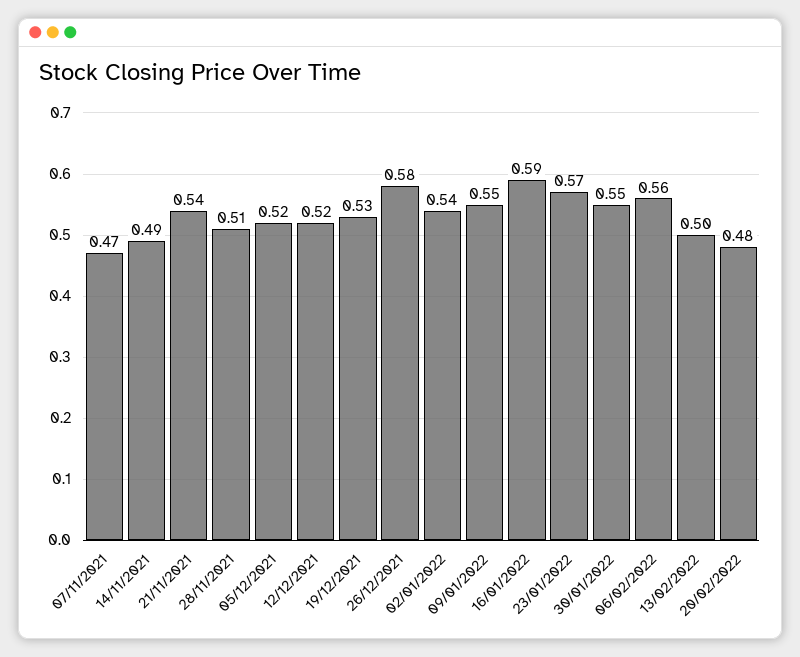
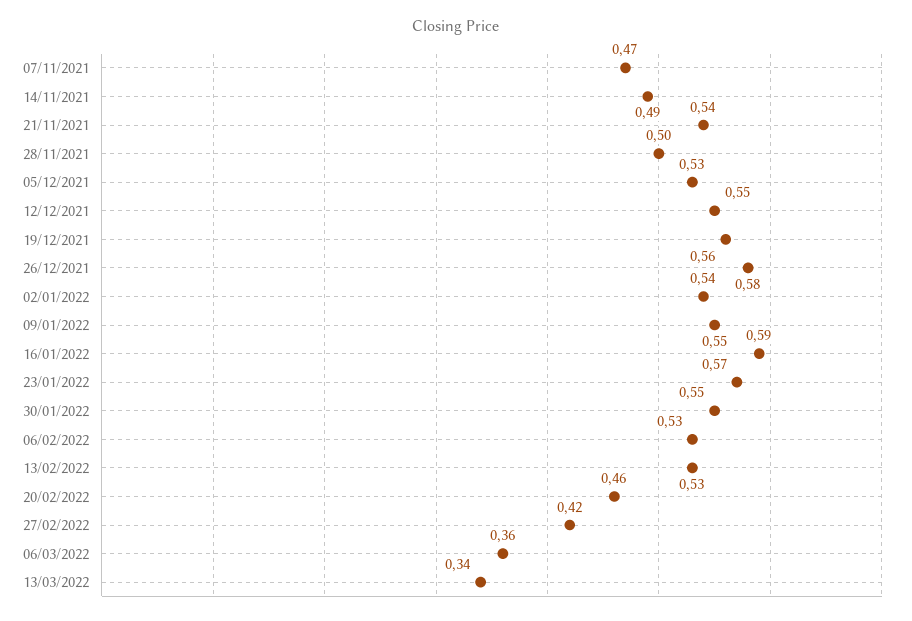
28/11/2021: 0.51 -> 0.5
05/12/2021: 0.52 -> 0.53
12/12/2021: 0.52 -> 0.55
19/12/2021: 0.53 -> 0.56
06/02/2022: 0.56 -> 0.53
13/02/2022: 0.5 -> 0.53
20/02/2022: 0.48 -> 0.46
27/02/2022: none -> 0.42
06/03/2022: none -> 0.36
13/03/2022: none -> 0.34

